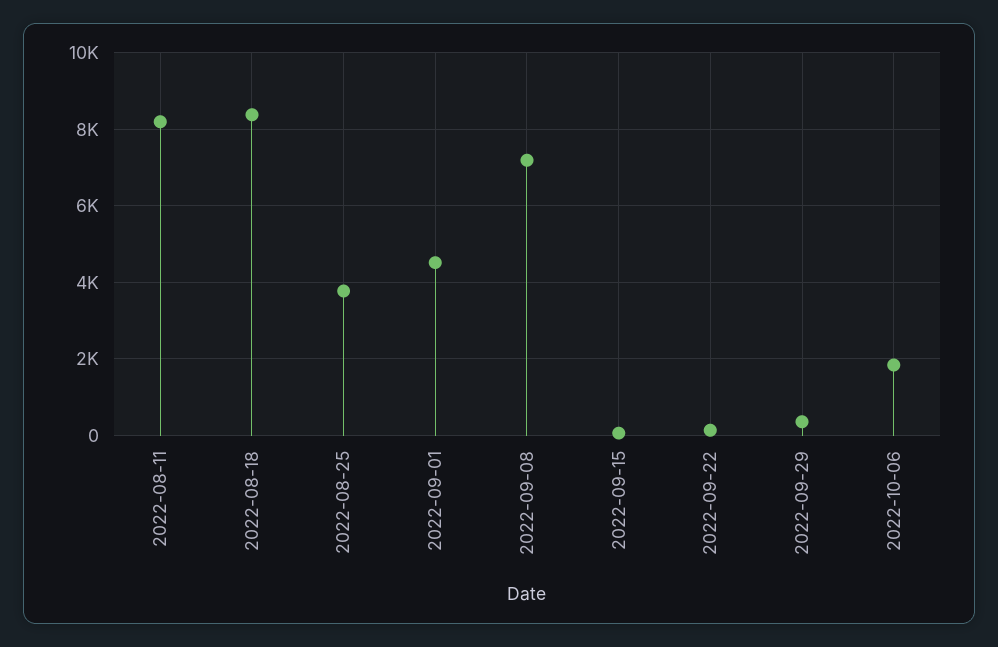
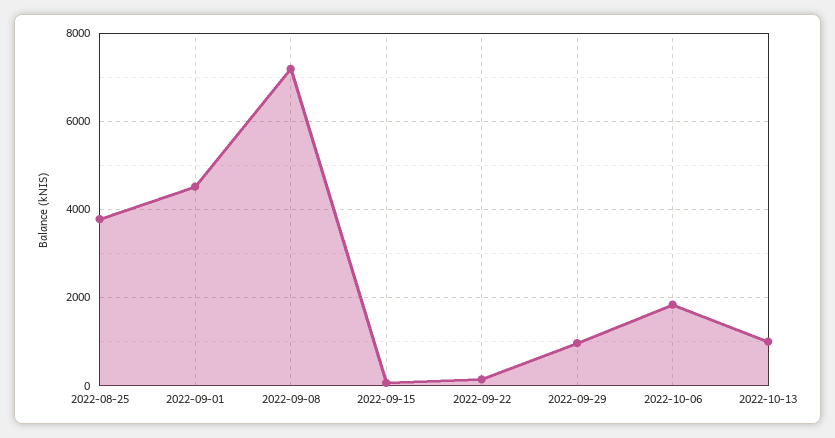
2022-08-11: 8200 -> none
2022-08-18: 8400 -> none
2022-09-29: 400 -> 1000
2022-10-13: none -> 1000

